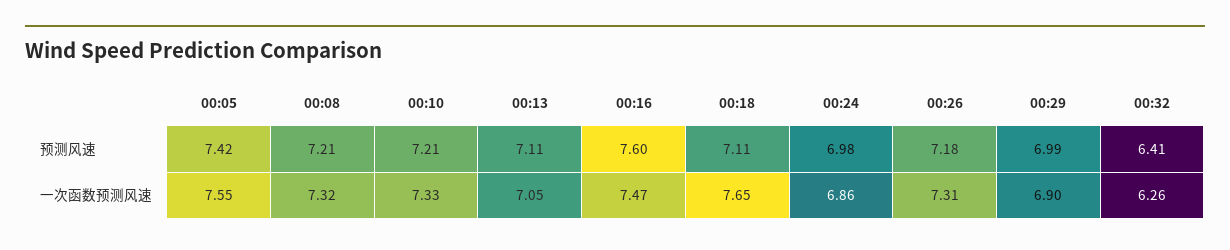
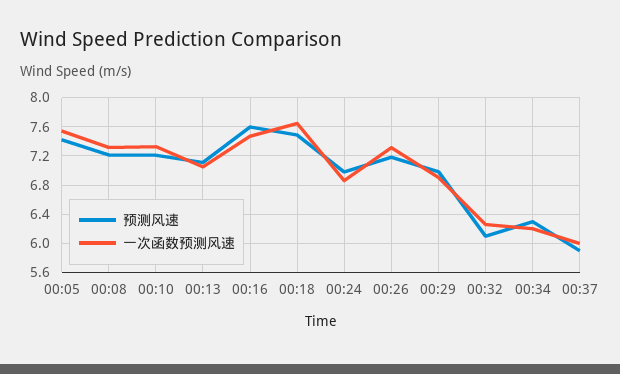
预测风速, 00:18: 7.11 -> 7.5
预测风速, 00:32: 6.41 -> 6.1
预测风速, 00:34: none -> 6.3
一次函数预测风速, 00:34: none -> 6.2
预测风速, 00:37: none -> 5.9
一次函数预测风速, 00:37: none -> 6

